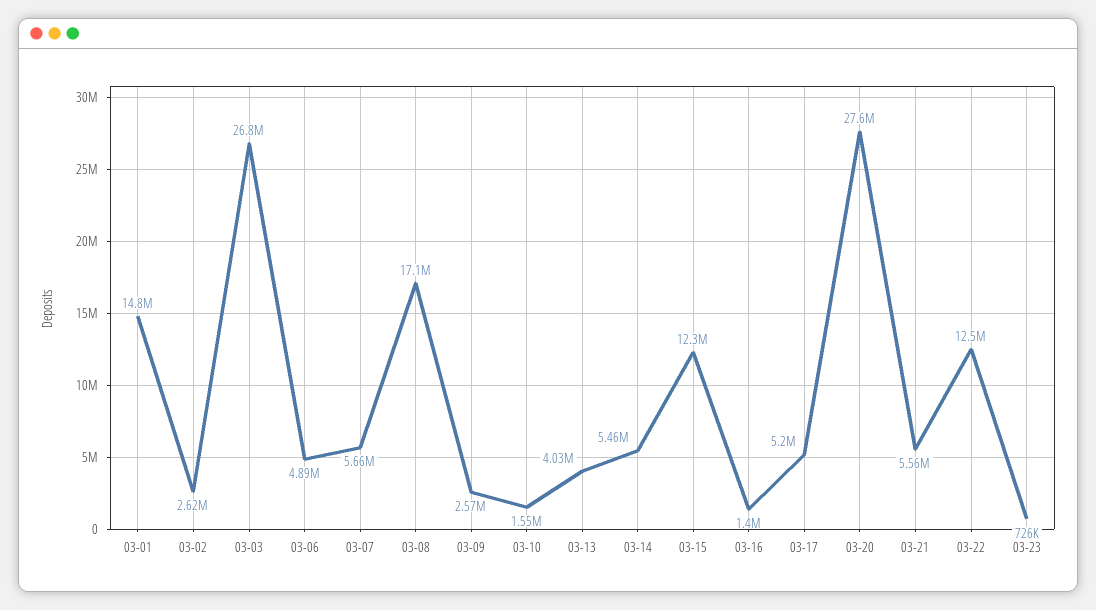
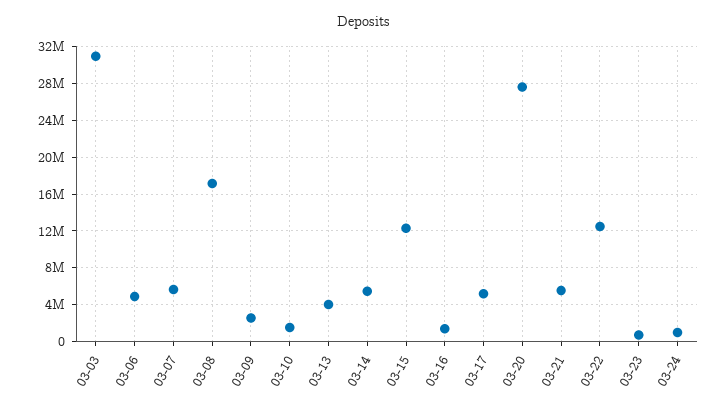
03-01: 14800000 -> none
03-02: 2620000 -> none
03-03: 26800000 -> 31000000
03-24: none -> 1000000

